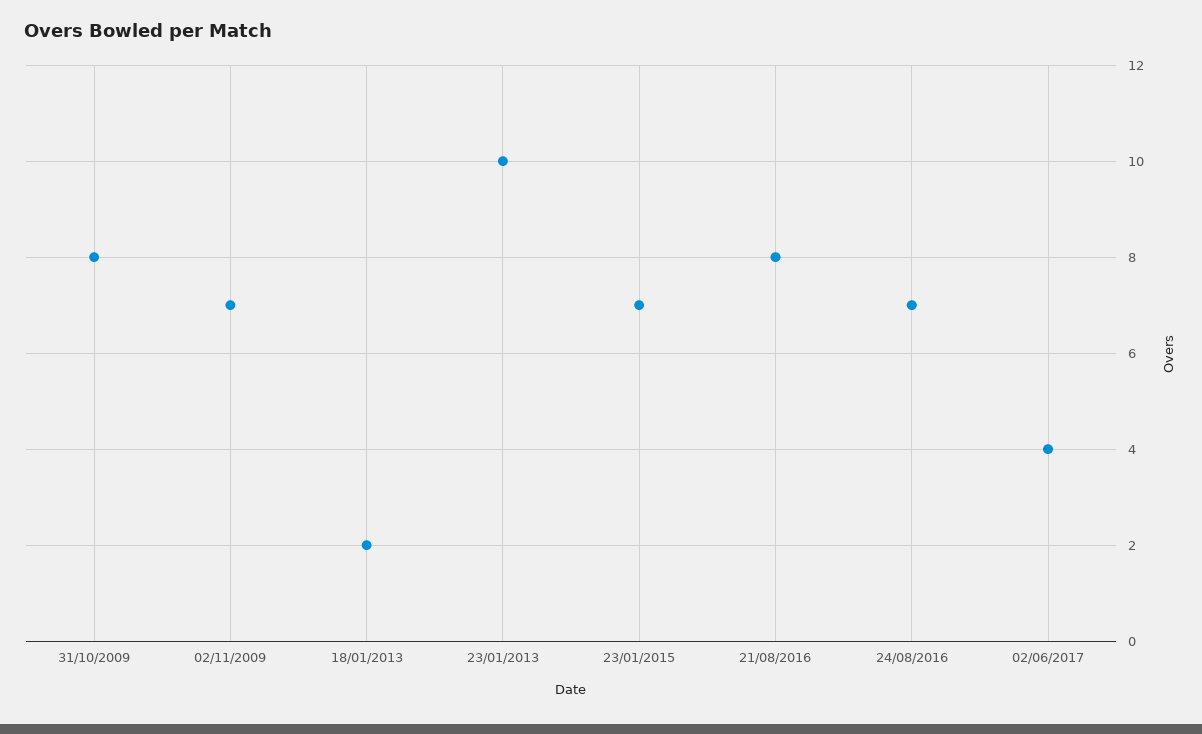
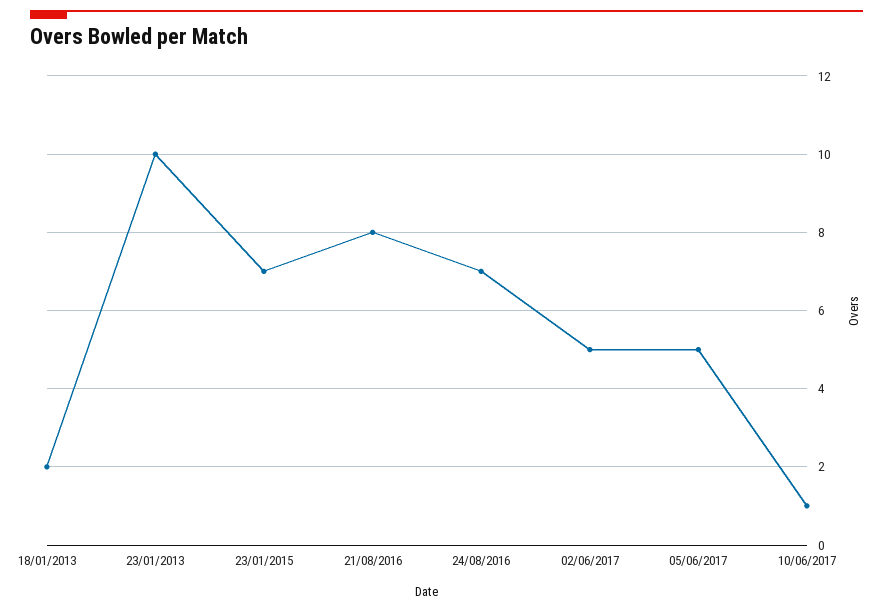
31/10/2009: 8 -> none
02/11/2009: 7 -> none
02/06/2017: 4 -> 5
05/06/2017: none -> 5
10/06/2017: none -> 1

